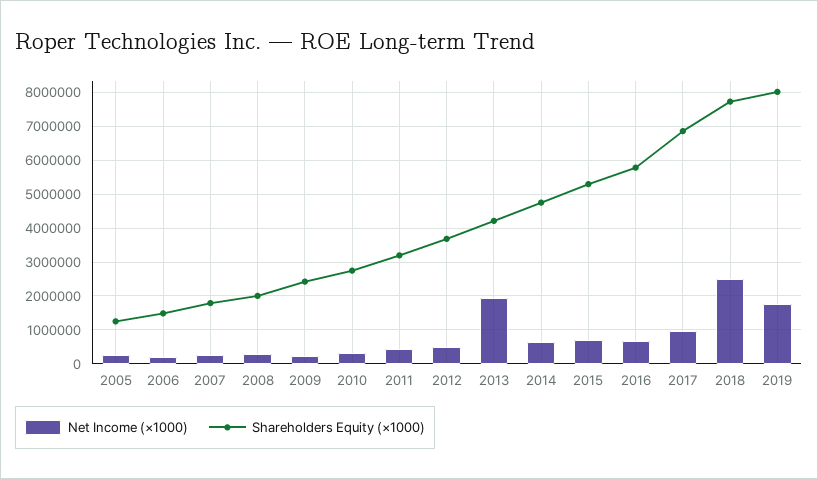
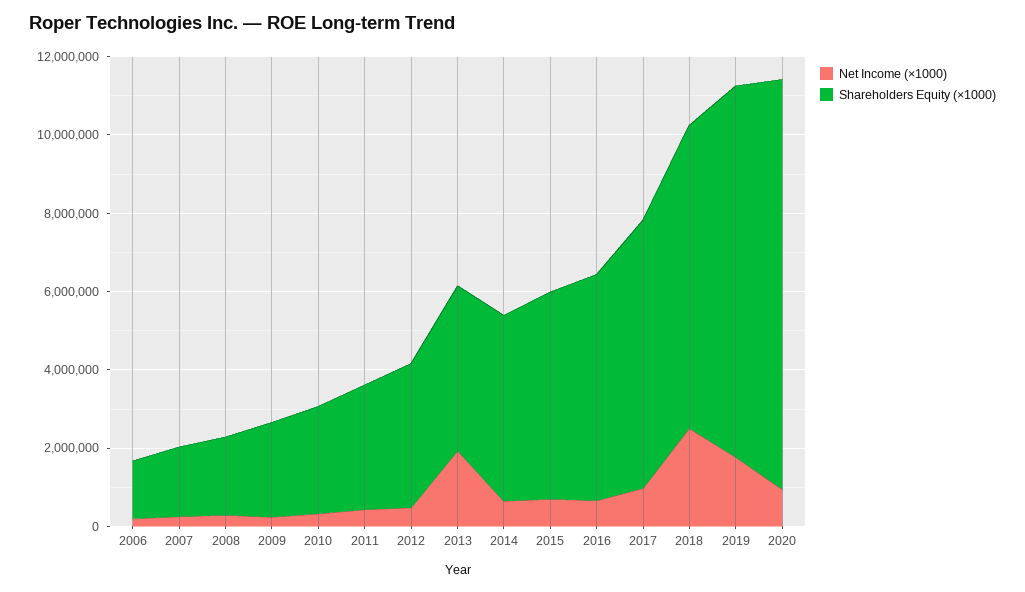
Net Income (×1000), 2005: 200000 -> none
Shareholders Equity (×1000), 2005: 1200000 -> none
Shareholders Equity (×1000), 2019: 8000000 -> 9500000
Net Income (×1000), 2020: none -> 1000000
Shareholders Equity (×1000), 2020: none -> 10500000

